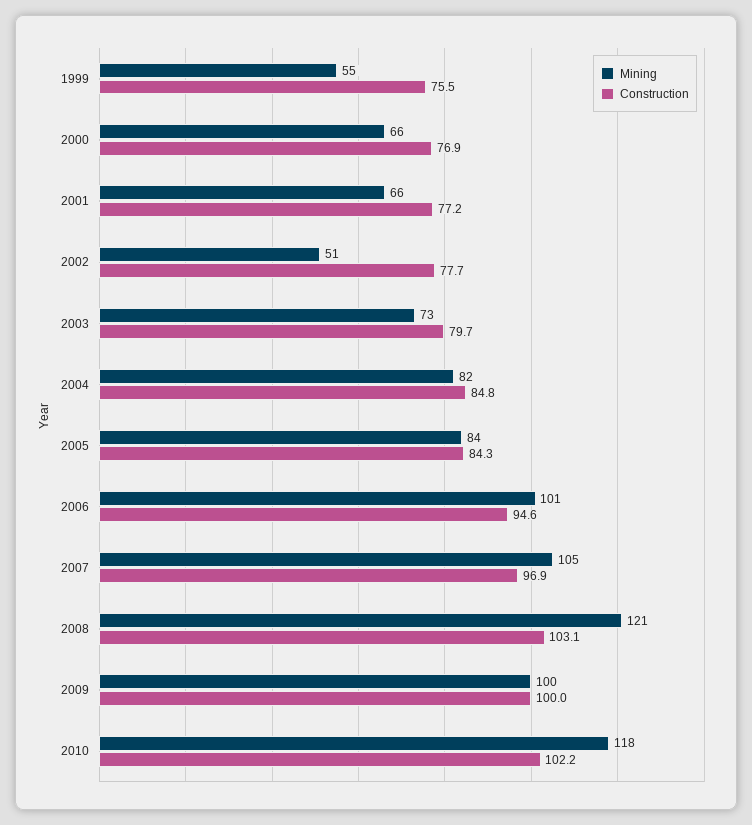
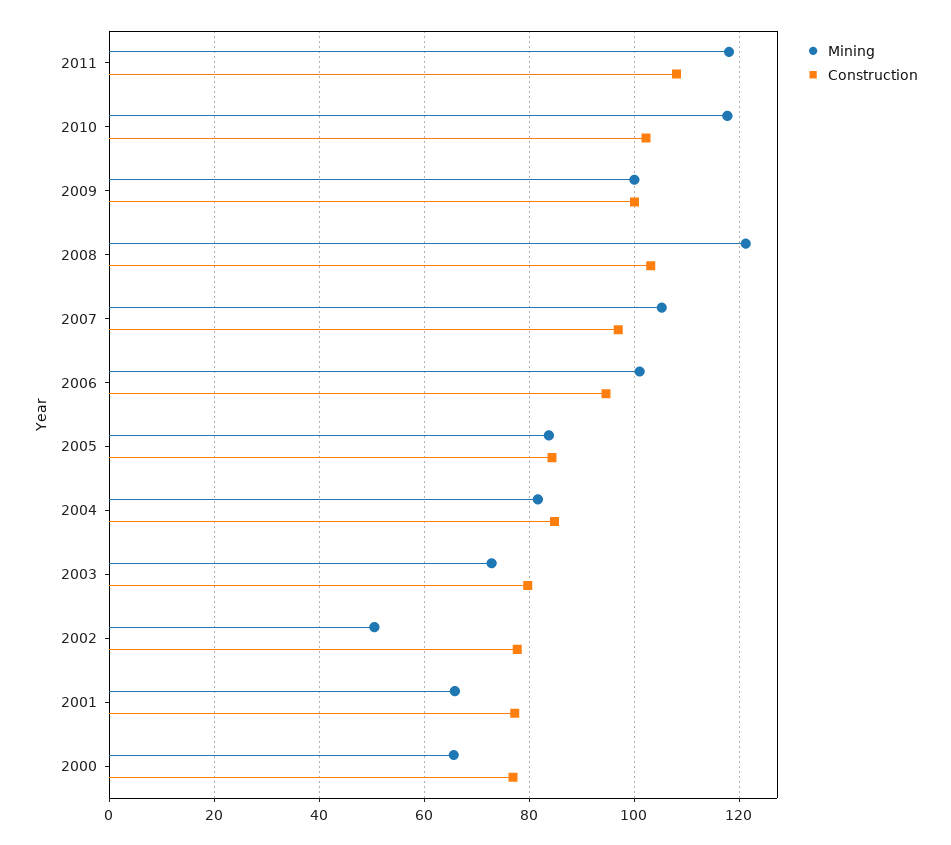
Mining, 1999: 55 -> none
Construction, 1999: 75.5 -> none
Mining, 2011: none -> 118
Construction, 2011: none -> 108

